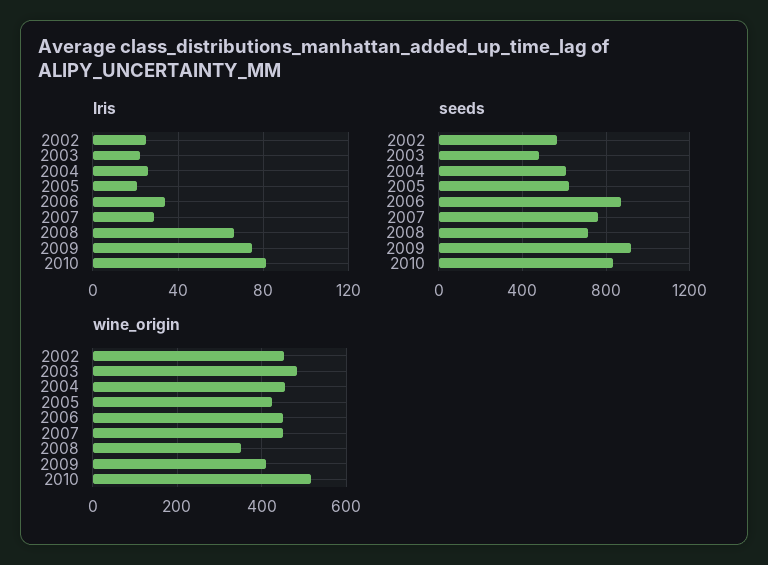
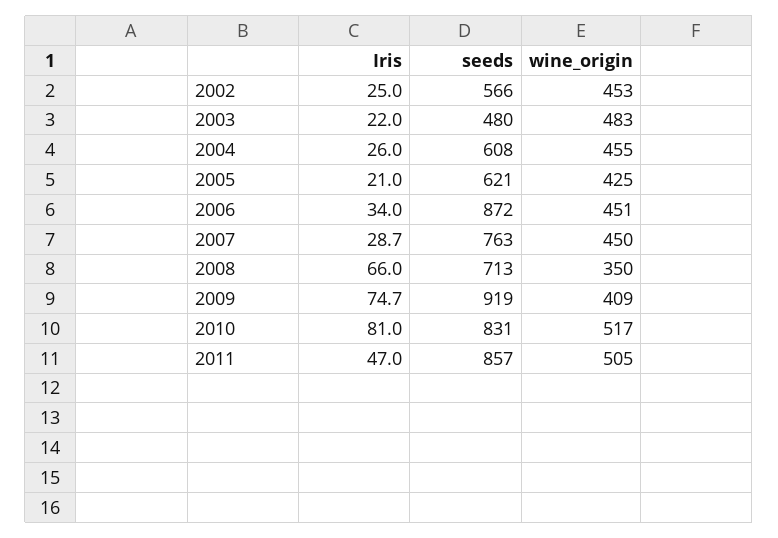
Iris, 2011: none -> 47
seeds, 2011: none -> 857
wine_origin, 2011: none -> 505

